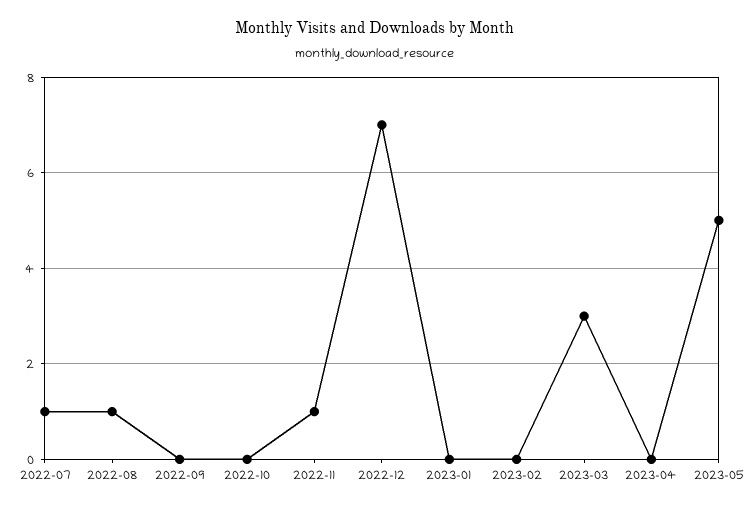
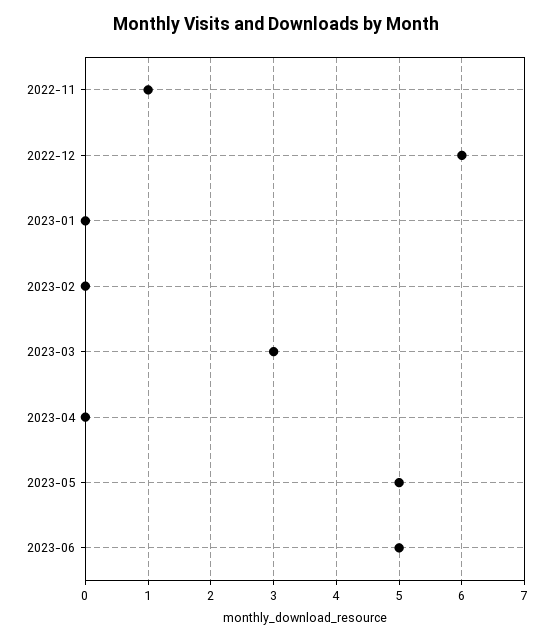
2022-07: 1 -> none
2022-08: 1 -> none
2022-09: 0 -> none
2022-10: 0 -> none
2022-12: 7 -> 6
2023-06: none -> 5

